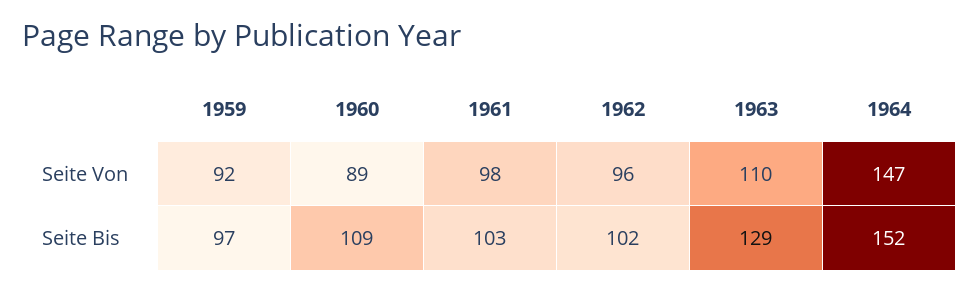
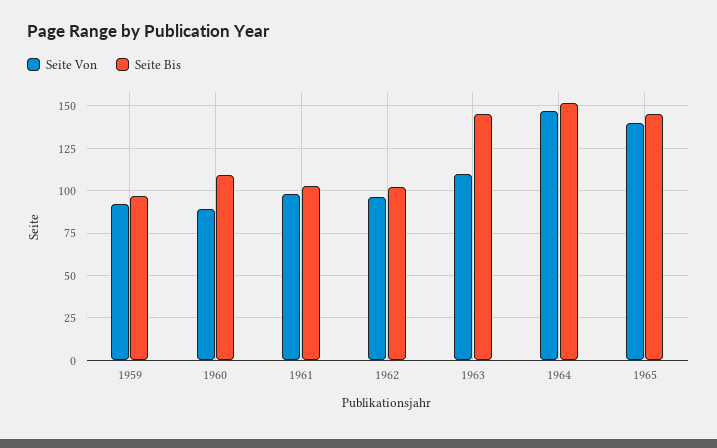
Seite Bis, 1963: 129 -> 145
Seite Von, 1965: none -> 140
Seite Bis, 1965: none -> 145

